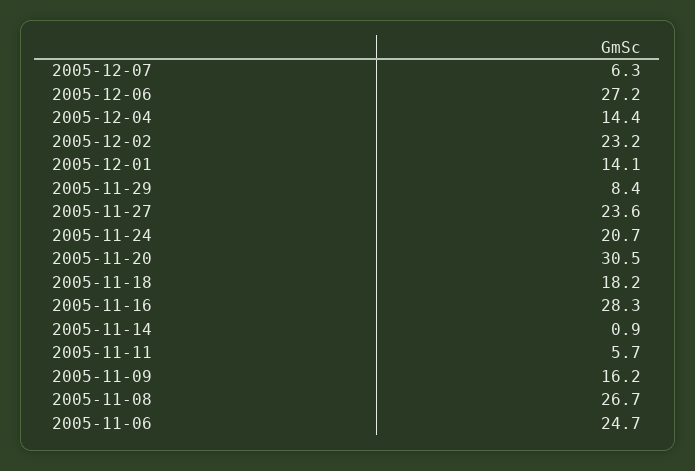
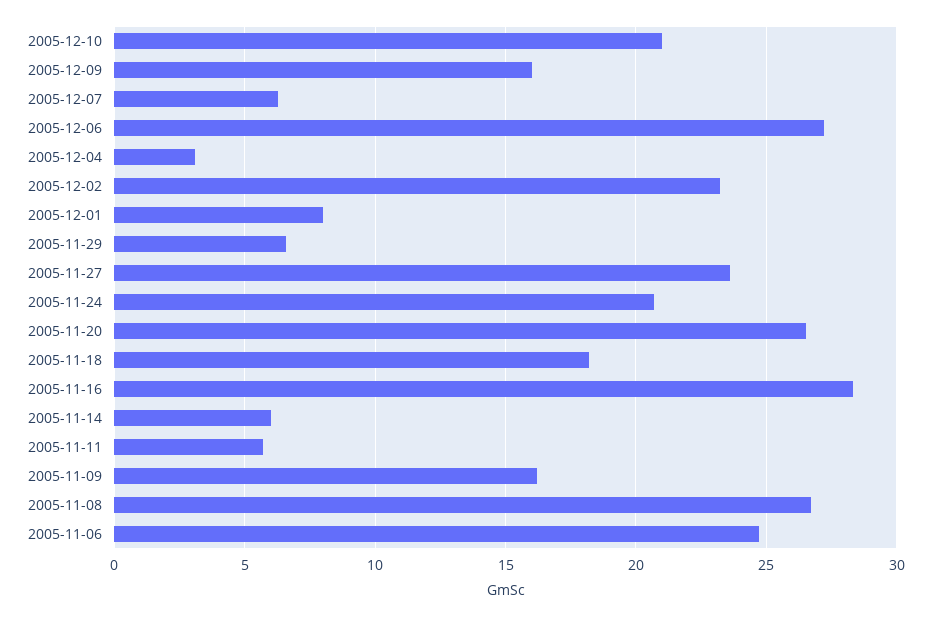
2005-12-04: 14.4 -> 3
2005-12-01: 14.1 -> 8
2005-11-29: 8.4 -> 6.5
2005-11-20: 30.5 -> 26.5
2005-11-14: 0.9 -> 6
2005-12-10: none -> 21
2005-12-09: none -> 16

